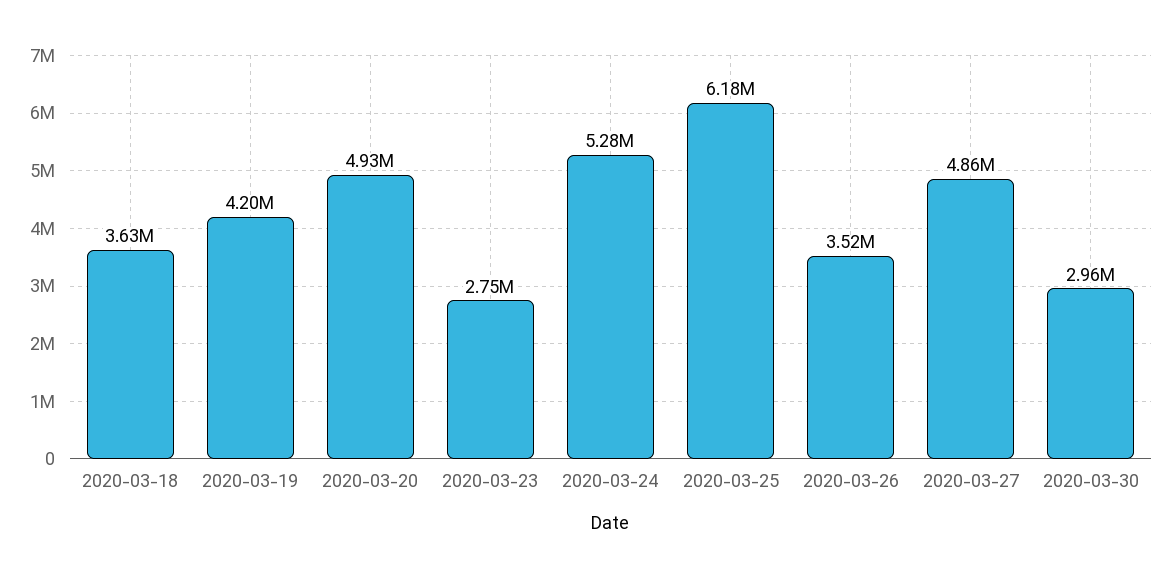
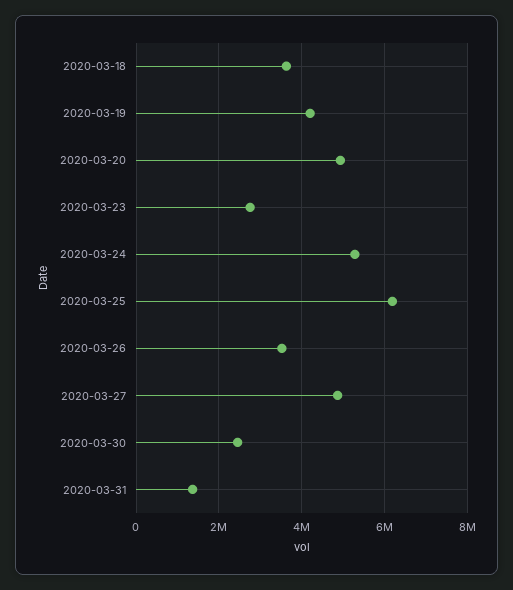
2020-03-30: 2960000 -> 2400000
2020-03-31: none -> 1400000

